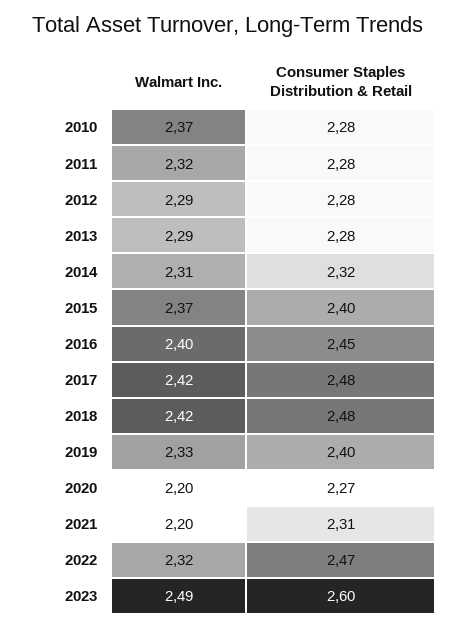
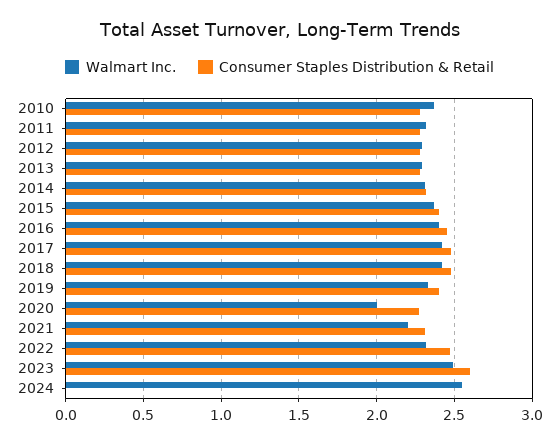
Walmart Inc., 2020: 2.2 -> 2
Walmart Inc., 2024: none -> 2.55
Consumer Staples Distribution & Retail, 2024: none -> 0

